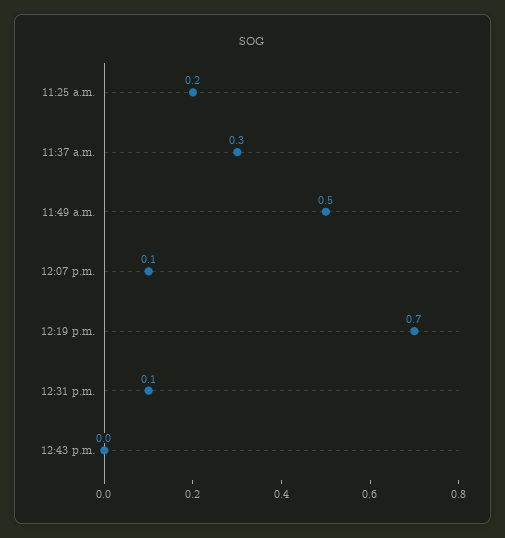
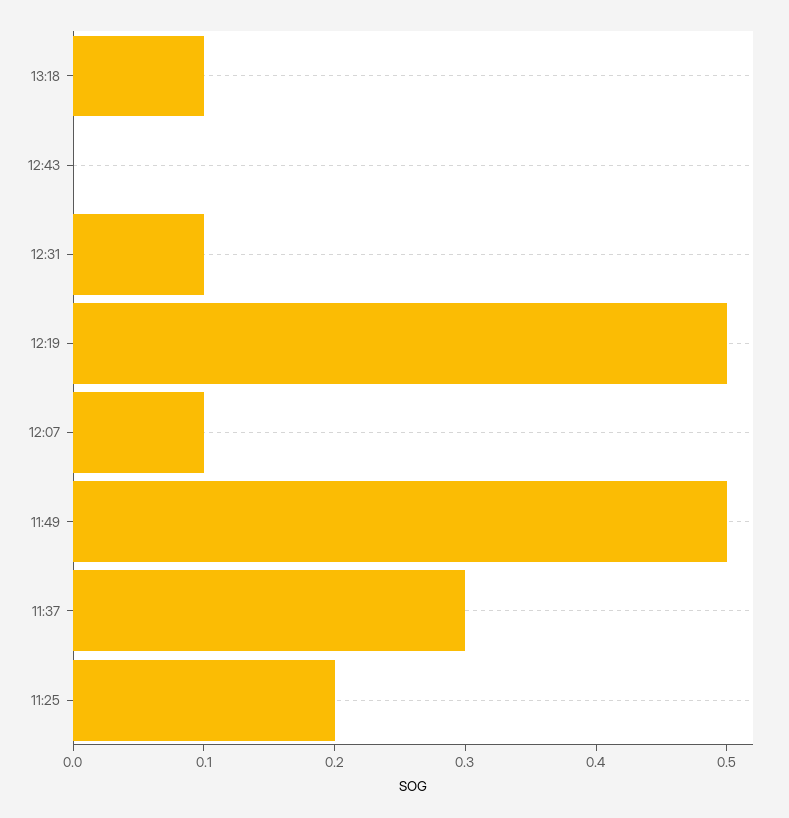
12:19 p.m.: 0.7 -> 0.5
13:18: none -> 0.1

